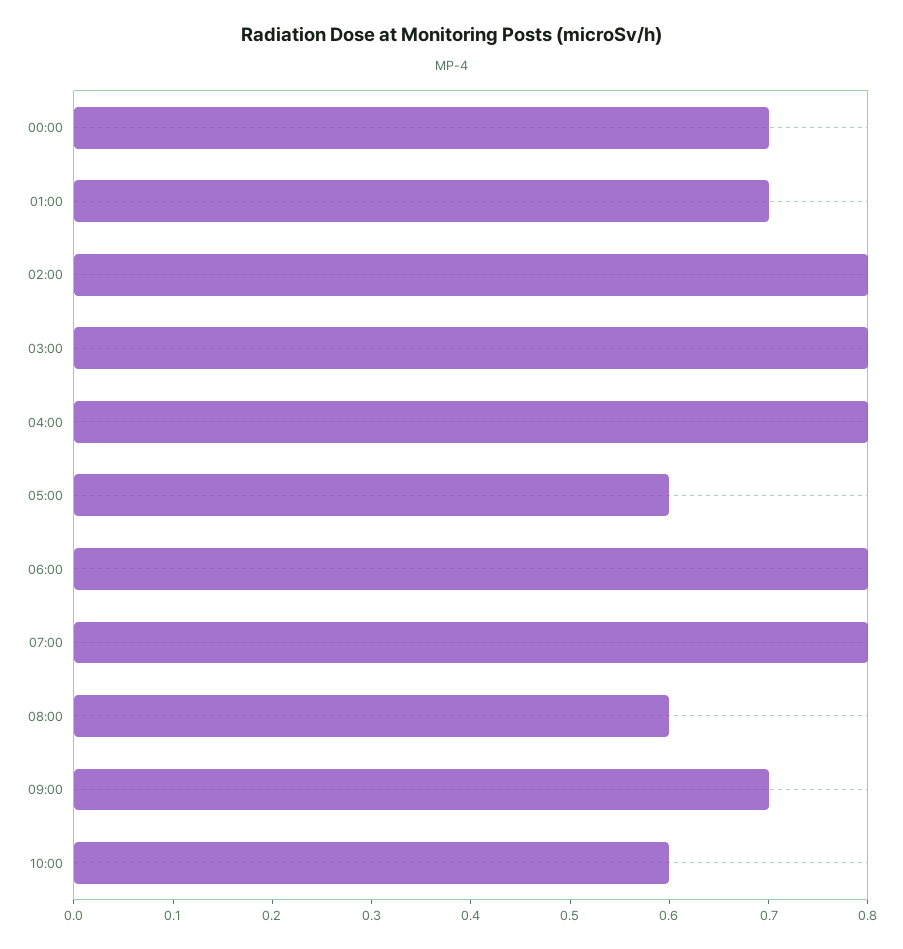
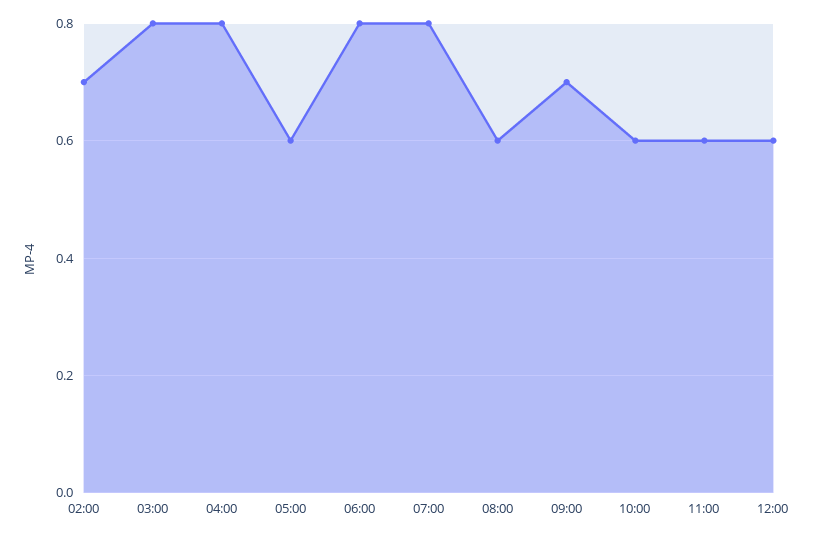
00:00: 0.7 -> none
01:00: 0.7 -> none
02:00: 0.8 -> 0.7
11:00: none -> 0.6
12:00: none -> 0.6

